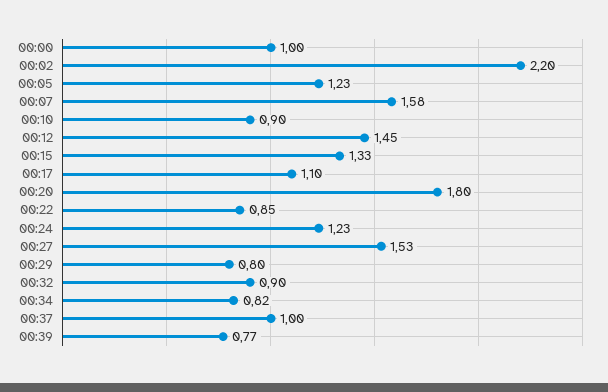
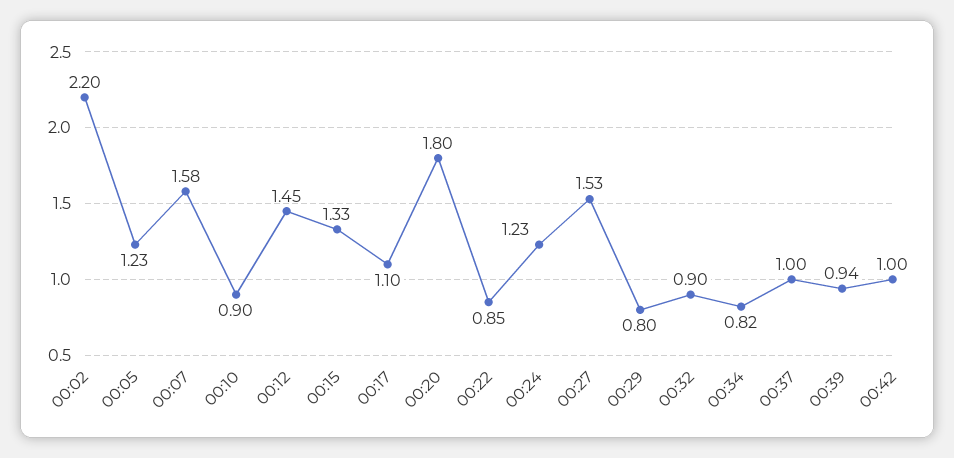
00:00: 1 -> none
00:39: 0.77 -> 0.94
00:42: none -> 1

